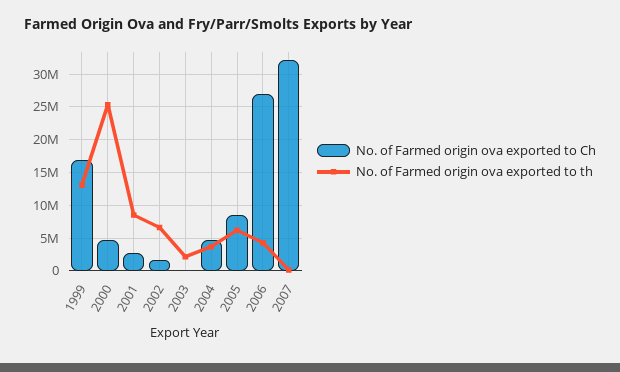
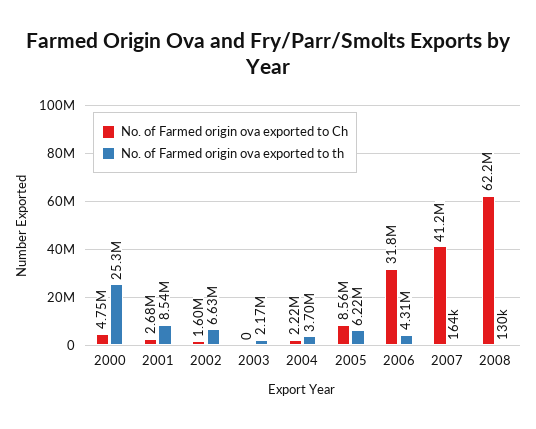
No. of Farmed origin ova exported to Ch, 1999: 17000000 -> none
No. of Farmed origin ova exported to th, 1999: 13000000 -> none
No. of Farmed origin ova exported to Ch, 2004: 5000000 -> 2220000
No. of Farmed origin ova exported to Ch, 2006: 27000000 -> 31800000
No. of Farmed origin ova exported to Ch, 2007: 32000000 -> 41200000
No. of Farmed origin ova exported to Ch, 2008: none -> 62200000
No. of Farmed origin ova exported to th, 2008: none -> 130000

